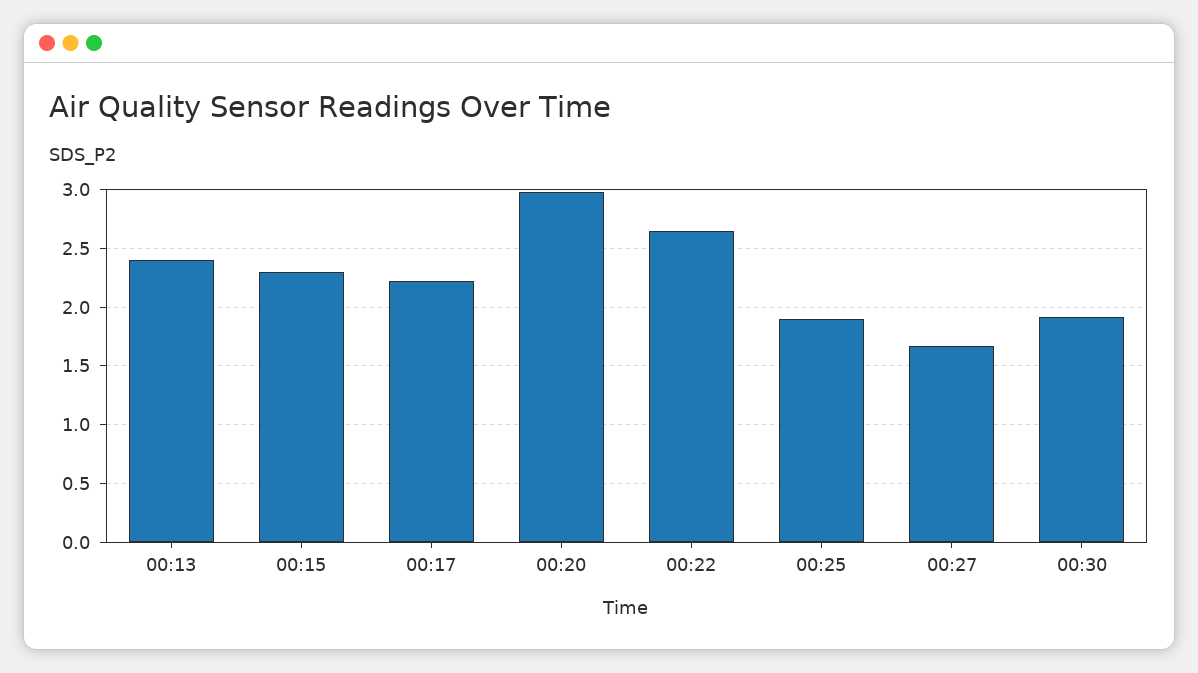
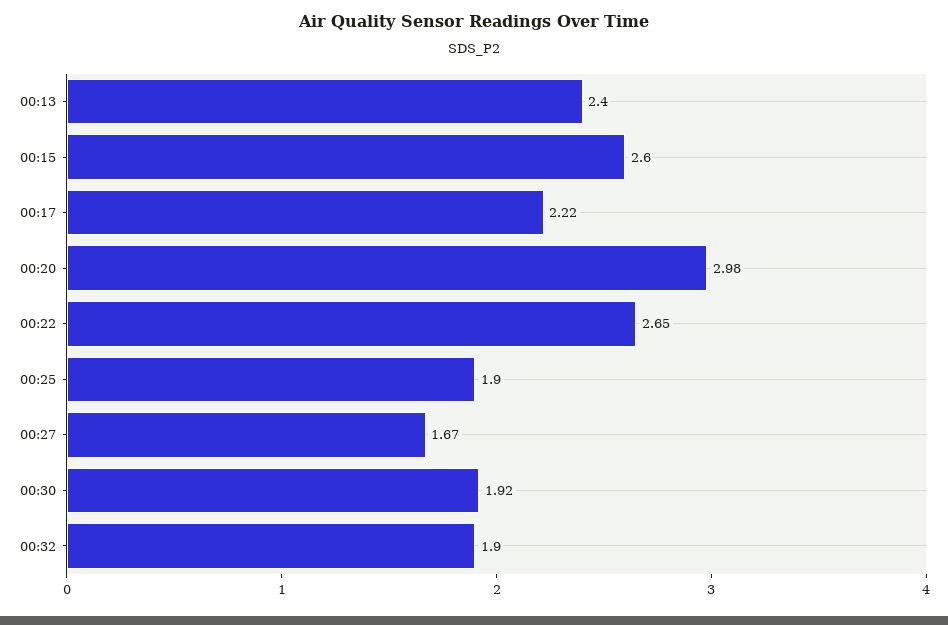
00:15: 2.3 -> 2.6
00:32: none -> 1.9

